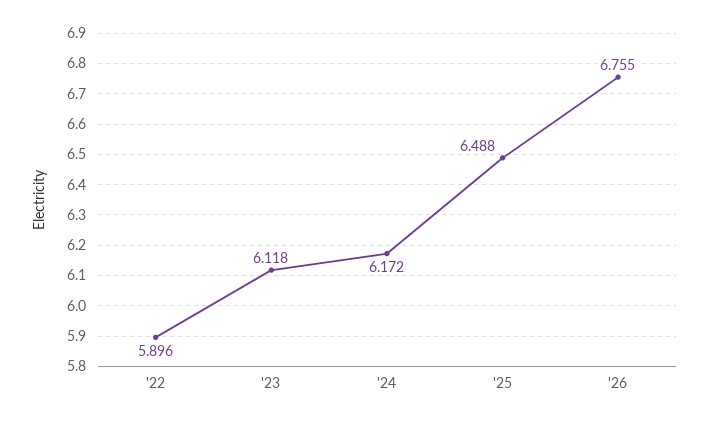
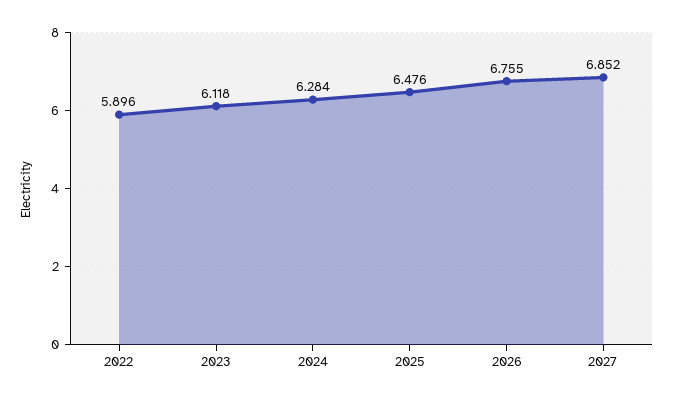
'24: 6.172 -> 6.284
'25: 6.488 -> 6.476
2027: none -> 6.852

